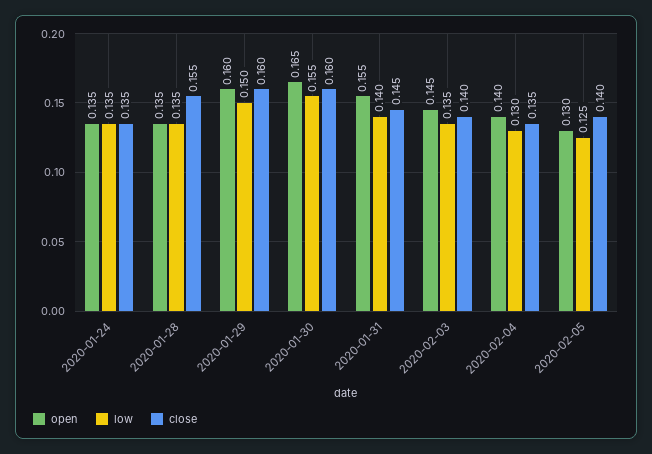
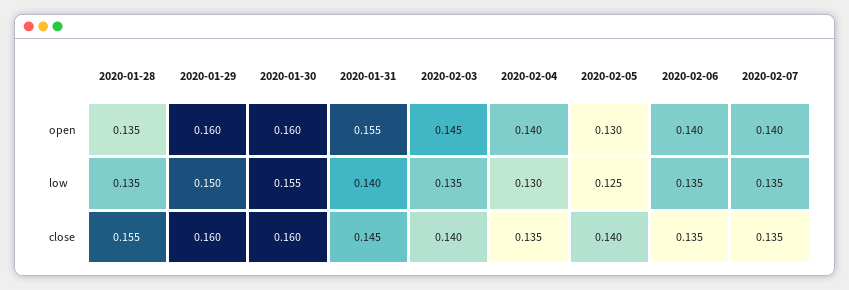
open, 2020-01-24: 0.135 -> none
low, 2020-01-24: 0.135 -> none
close, 2020-01-24: 0.135 -> none
open, 2020-01-30: 0.165 -> 0.16
open, 2020-02-06: none -> 0.14
open, 2020-02-07: none -> 0.14
low, 2020-02-06: none -> 0.135
low, 2020-02-07: none -> 0.135
close, 2020-02-06: none -> 0.135
close, 2020-02-07: none -> 0.135

